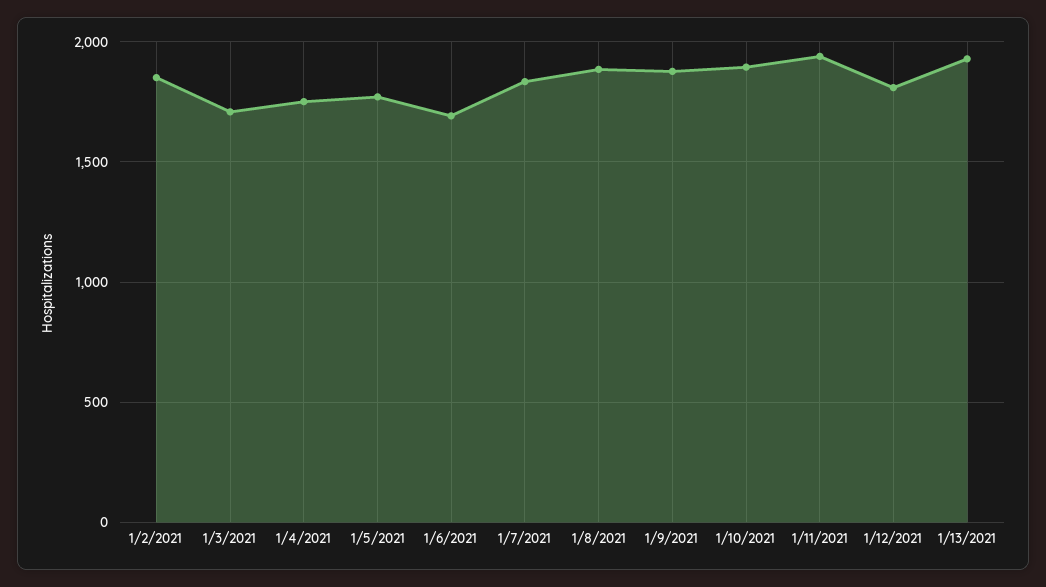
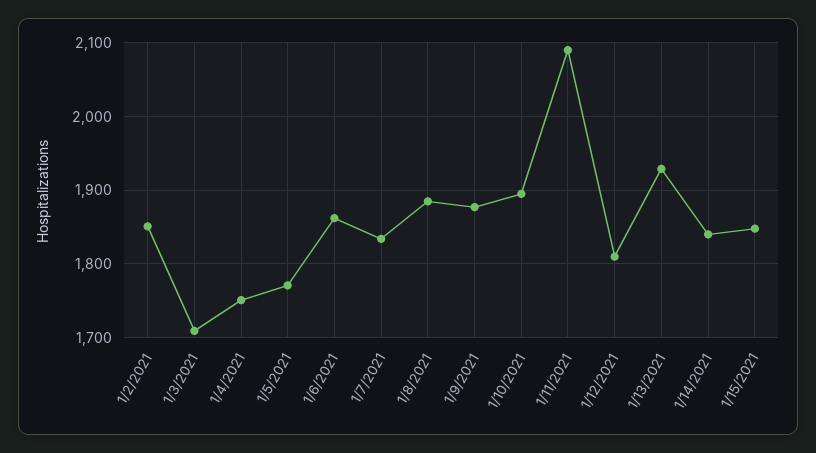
1/6/2021: 1700 -> 1860
1/11/2021: 1950 -> 2090
1/14/2021: none -> 1840
1/15/2021: none -> 1850

